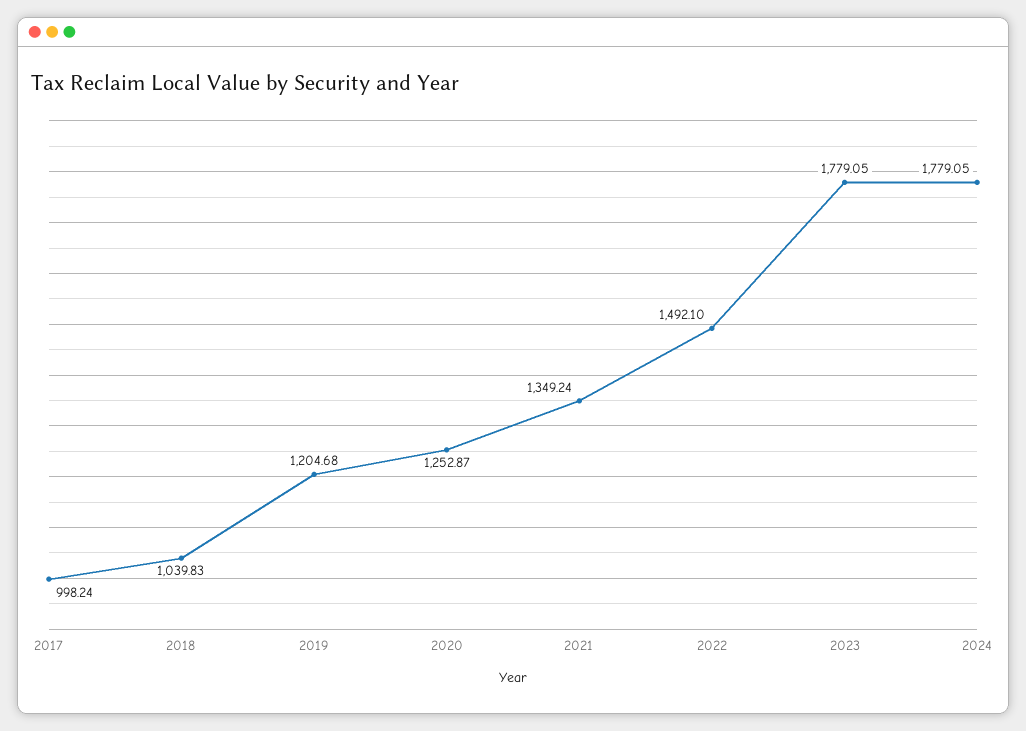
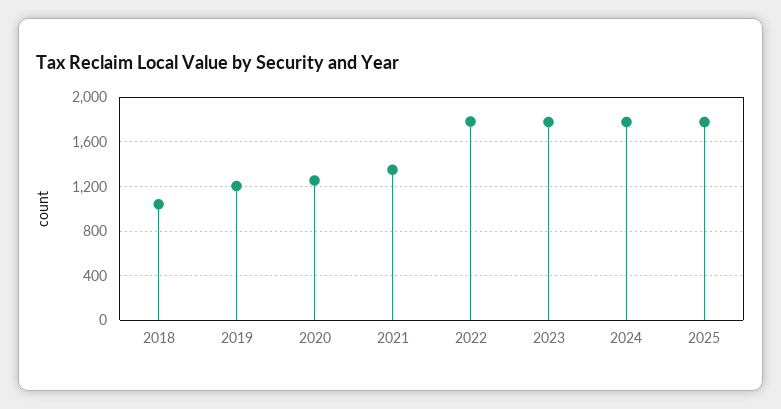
2017: 998.24 -> none
2022: 1492.1 -> 1800
2025: none -> 1800

